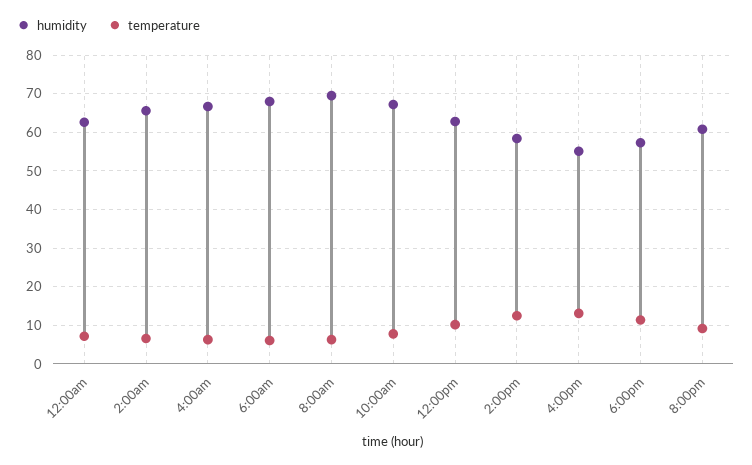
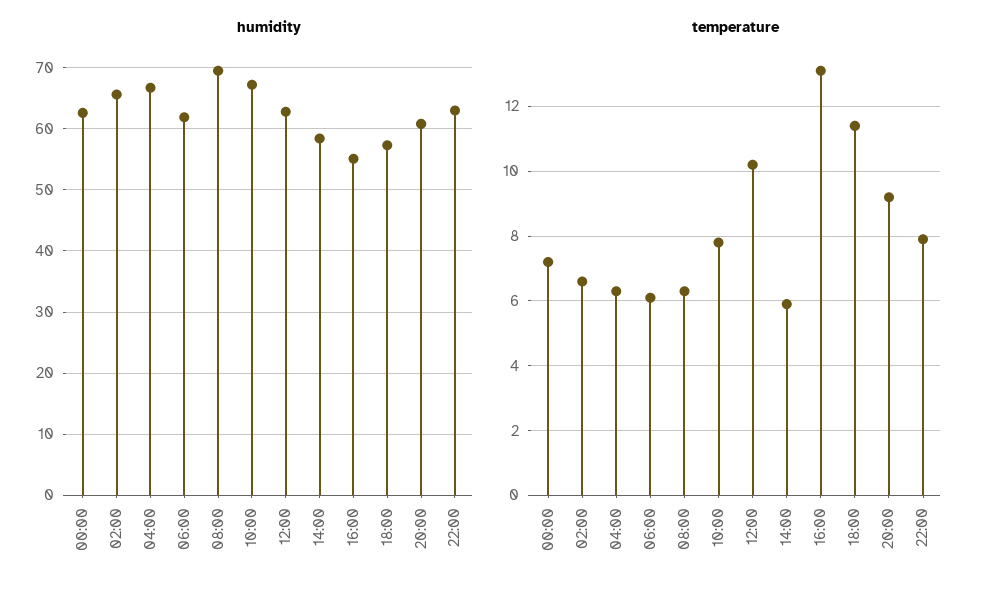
humidity, 6:00am: 68 -> 62
temperature, 2:00pm: 12 -> 6
humidity, 22:00: none -> 63
temperature, 22:00: none -> 8

